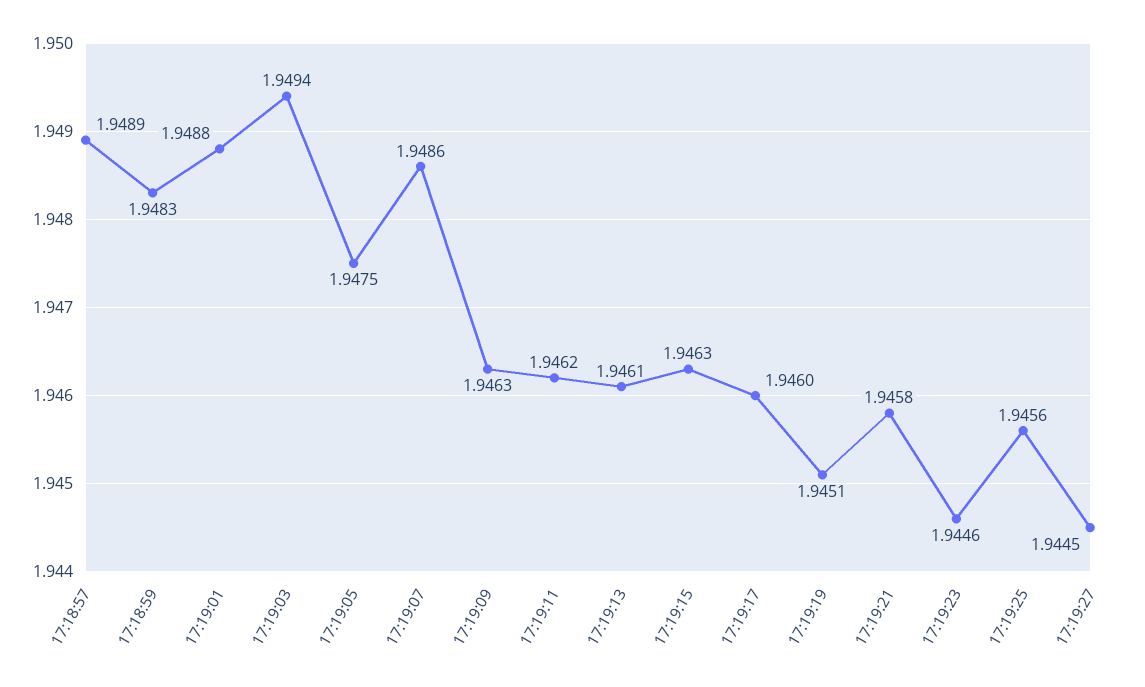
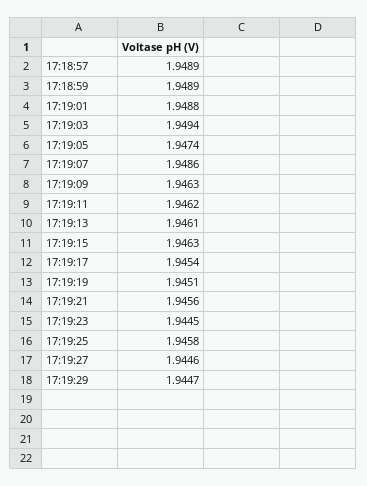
17:18:59: 1.9483 -> 1.9489
17:19:05: 1.9475 -> 1.9474
17:19:17: 1.946 -> 1.9454
17:19:21: 1.9458 -> 1.9456
17:19:23: 1.9446 -> 1.9445
17:19:25: 1.9456 -> 1.9458
17:19:27: 1.9445 -> 1.9446
17:19:29: none -> 1.9447

